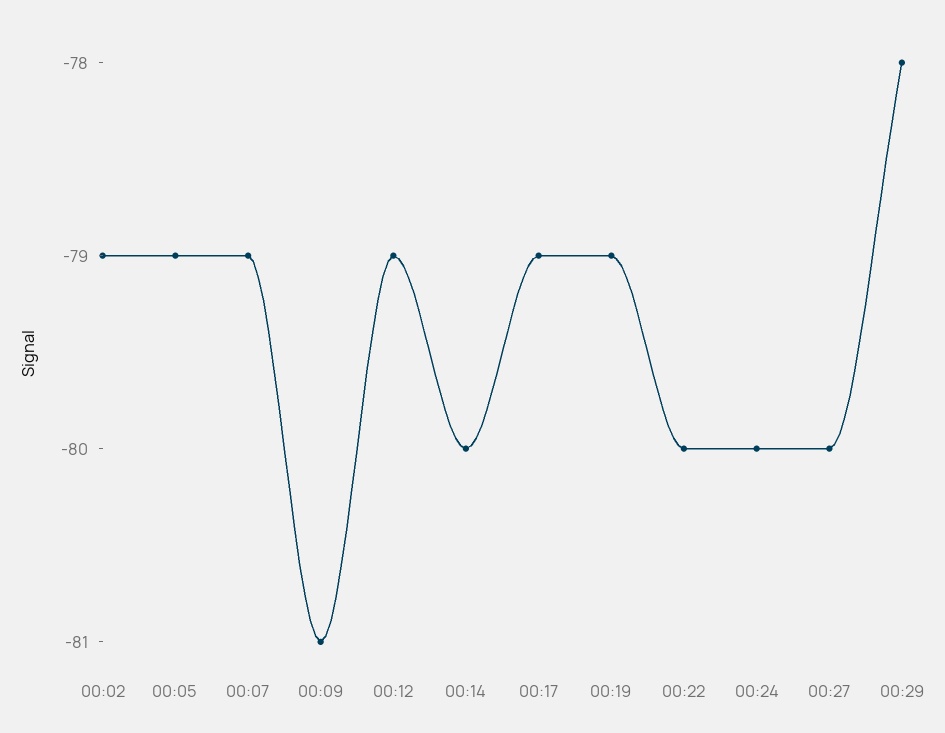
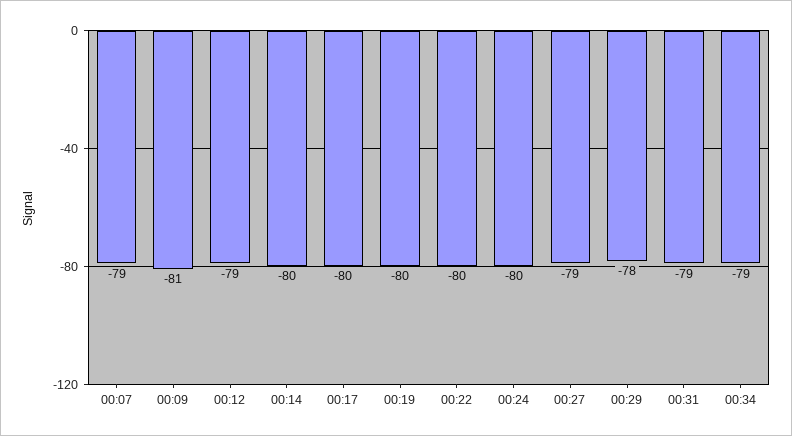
00:02: -79 -> none
00:05: -79 -> none
00:17: -79 -> -80
00:19: -79 -> -80
00:27: -80 -> -79
00:31: none -> -79
00:34: none -> -79

